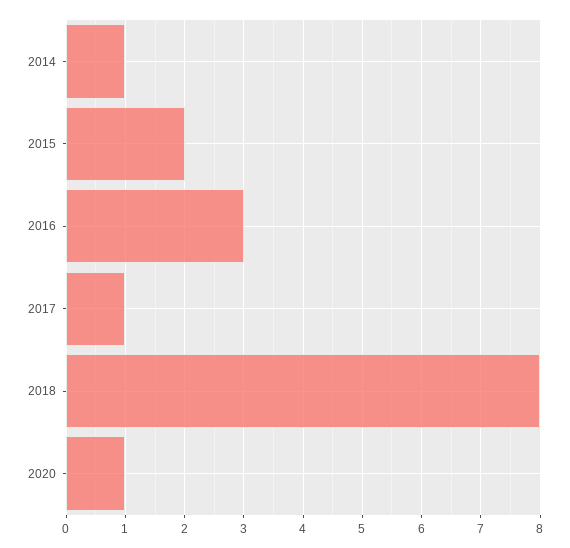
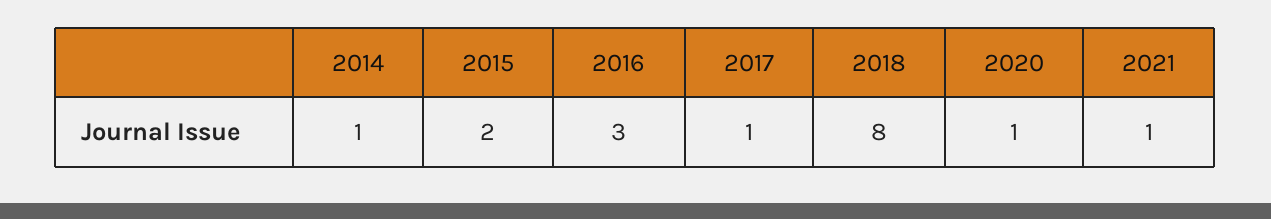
2021: none -> 1

